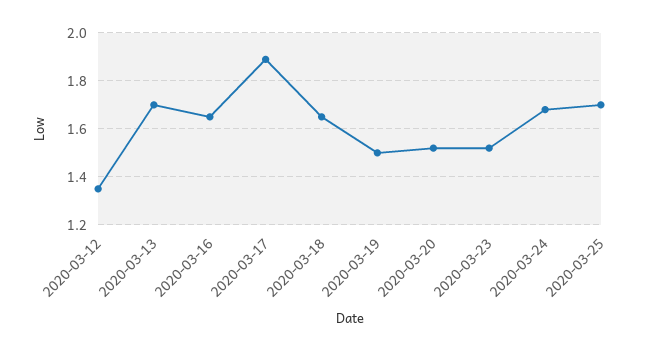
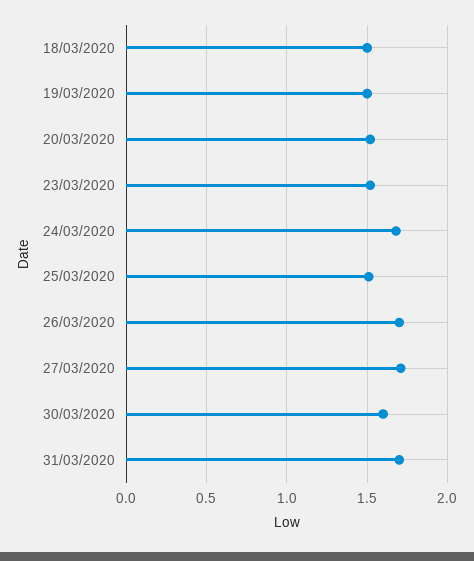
2020-03-12: 1.35 -> none
2020-03-13: 1.7 -> none
2020-03-16: 1.65 -> none
2020-03-17: 1.9 -> none
2020-03-18: 1.65 -> 1.5
2020-03-25: 1.7 -> 1.5
26/03/2020: none -> 1.7
27/03/2020: none -> 1.7
30/03/2020: none -> 1.6
31/03/2020: none -> 1.7

